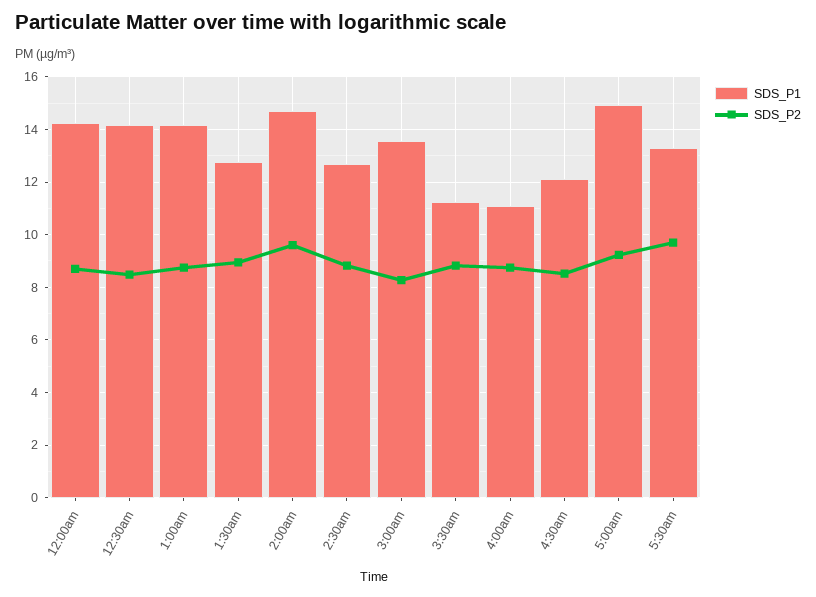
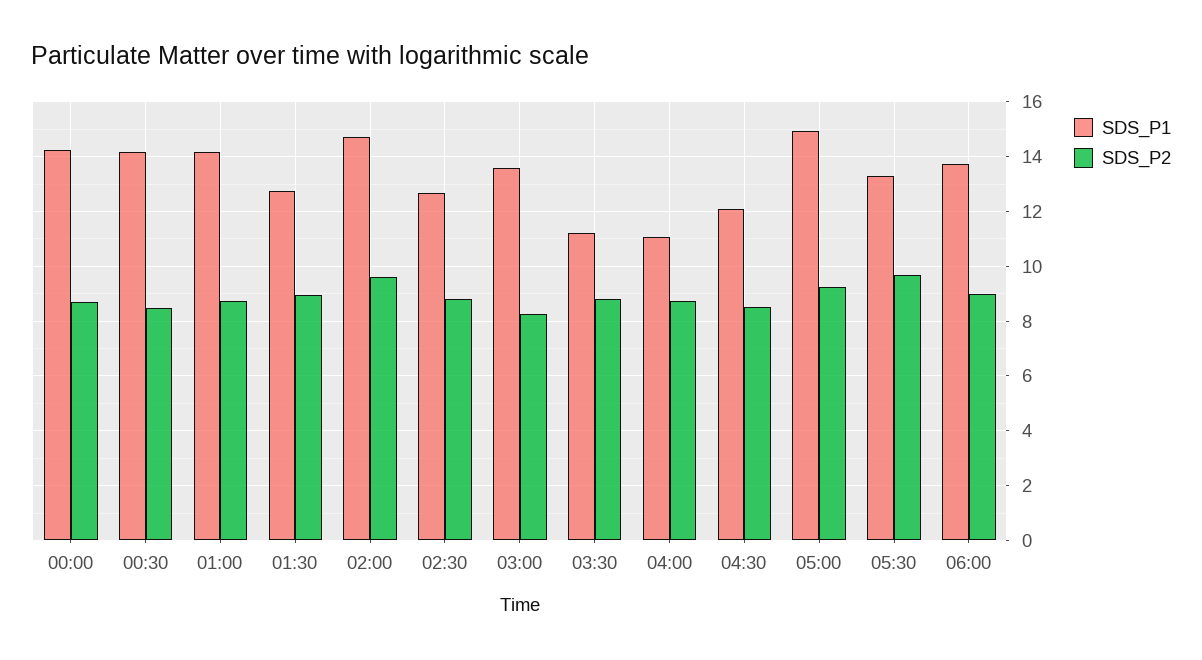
SDS_P1, 06:00: none -> 13.75
SDS_P2, 06:00: none -> 9

